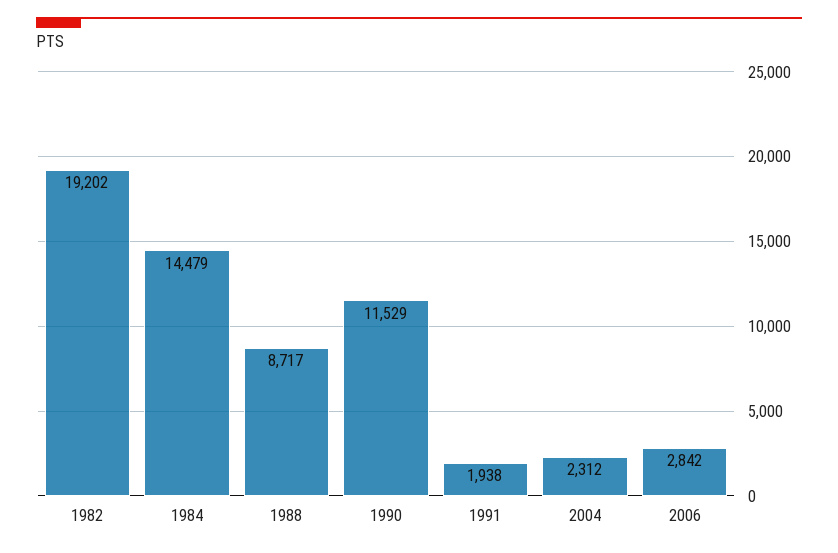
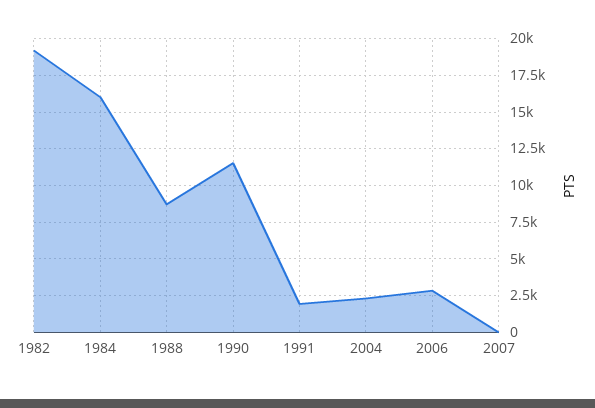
1984: 14479 -> 16000
2007: none -> 0

